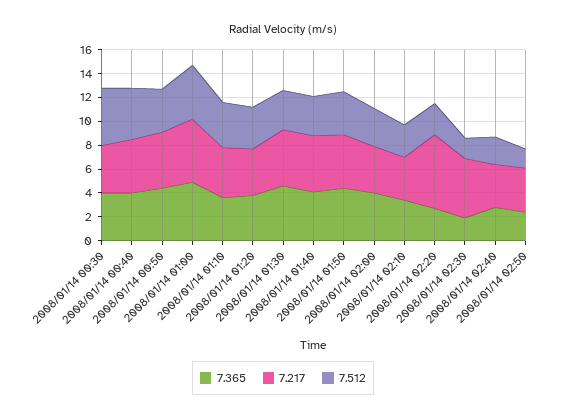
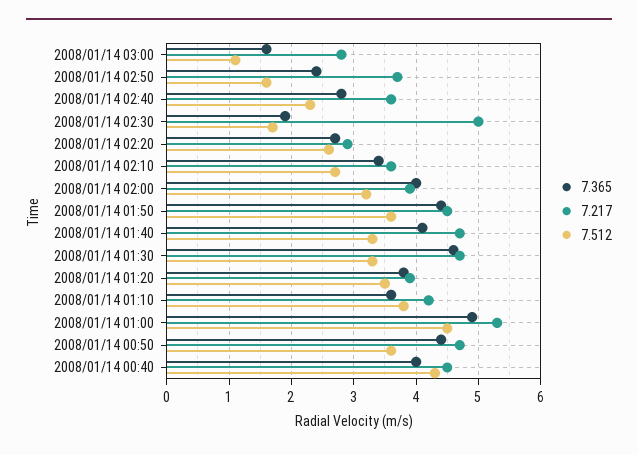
7.365, 2008/01/14 00:30: 4 -> none
7.217, 2008/01/14 00:30: 4 -> none
7.512, 2008/01/14 00:30: 5 -> none
7.217, 2008/01/14 02:20: 6 -> 2.9
7.365, 2008/01/14 03:00: none -> 1.6
7.217, 2008/01/14 03:00: none -> 2.8
7.512, 2008/01/14 03:00: none -> 1.1

